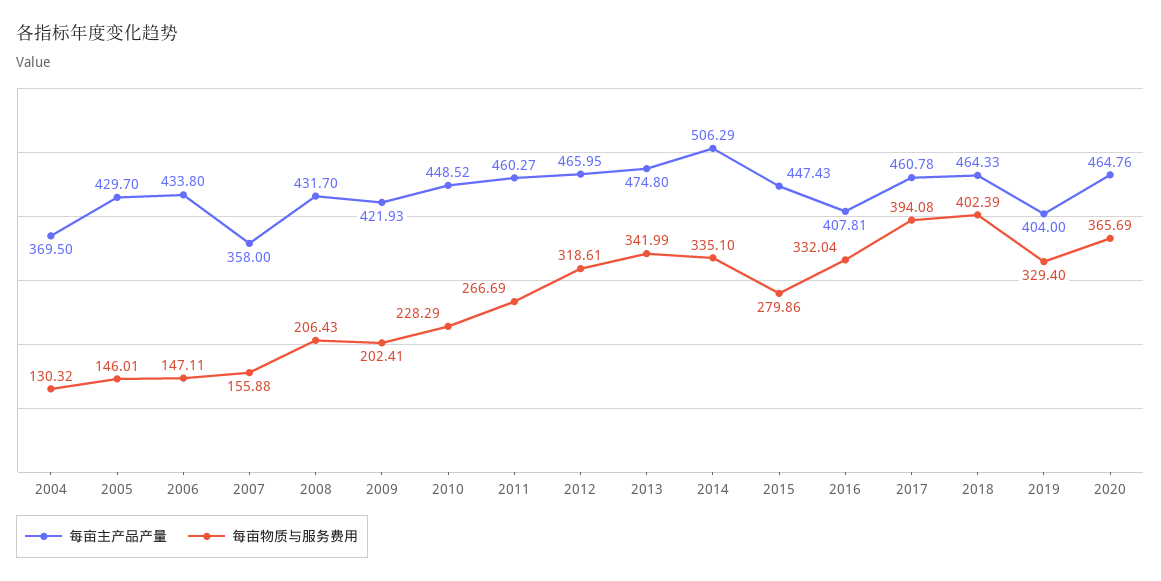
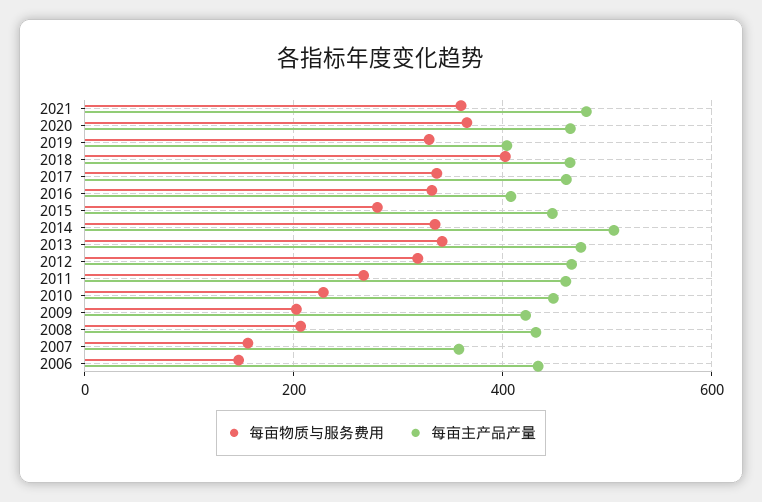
每亩主产品产量, 2004: 369.5 -> none
每亩物质与服务费用, 2004: 130.32 -> none
每亩主产品产量, 2005: 429.7 -> none
每亩物质与服务费用, 2005: 146.01 -> none
每亩物质与服务费用, 2017: 394.08 -> 340
每亩物质与服务费用, 2021: none -> 360
每亩主产品产量, 2021: none -> 480

